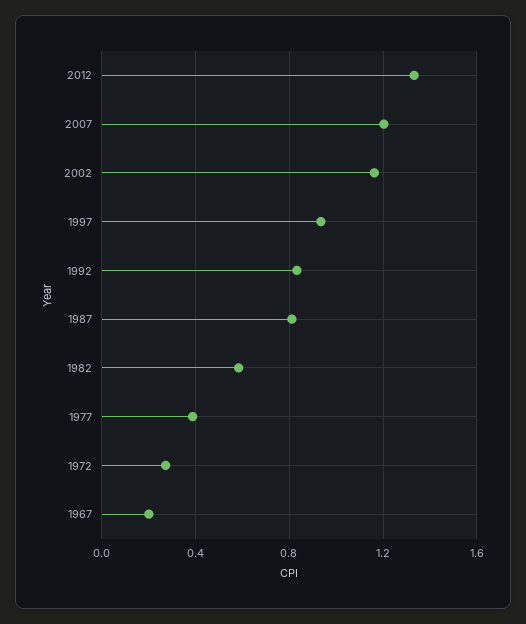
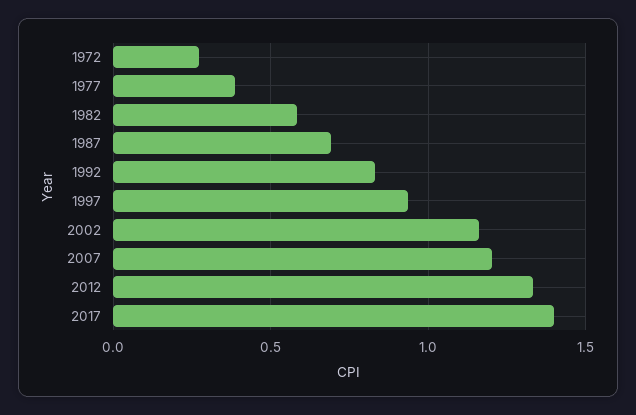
1987: 0.8 -> 0.7
1967: 0.2 -> none
2017: none -> 1.4

